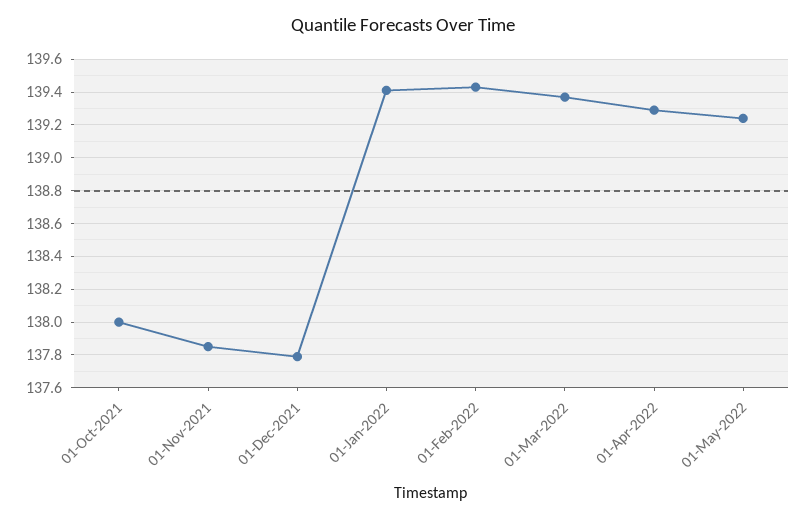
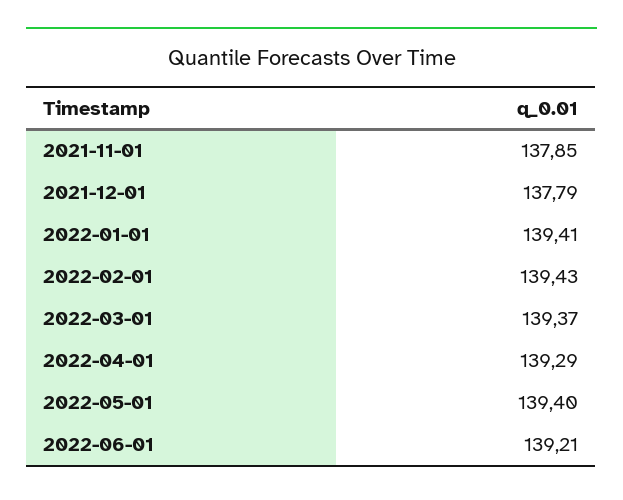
01-Oct-2021: 138 -> none
01-May-2022: 139.25 -> 139.4
2022-06-01: none -> 139.21

